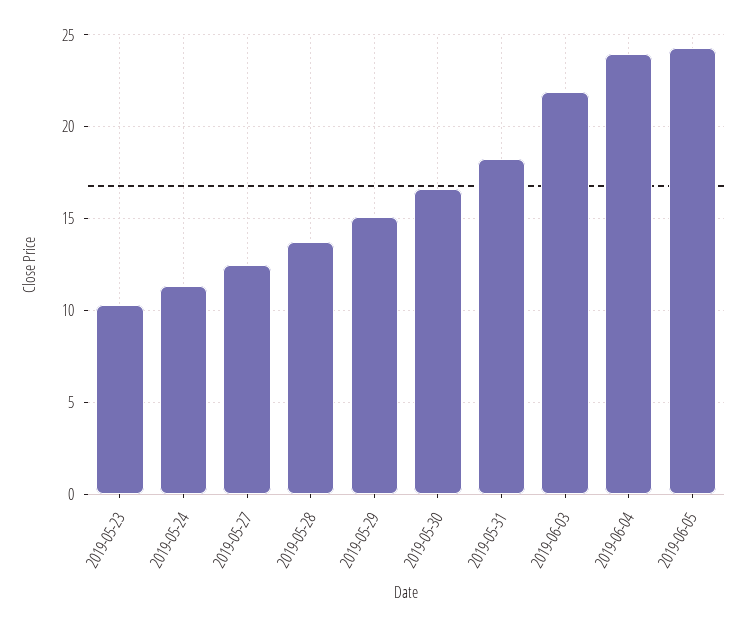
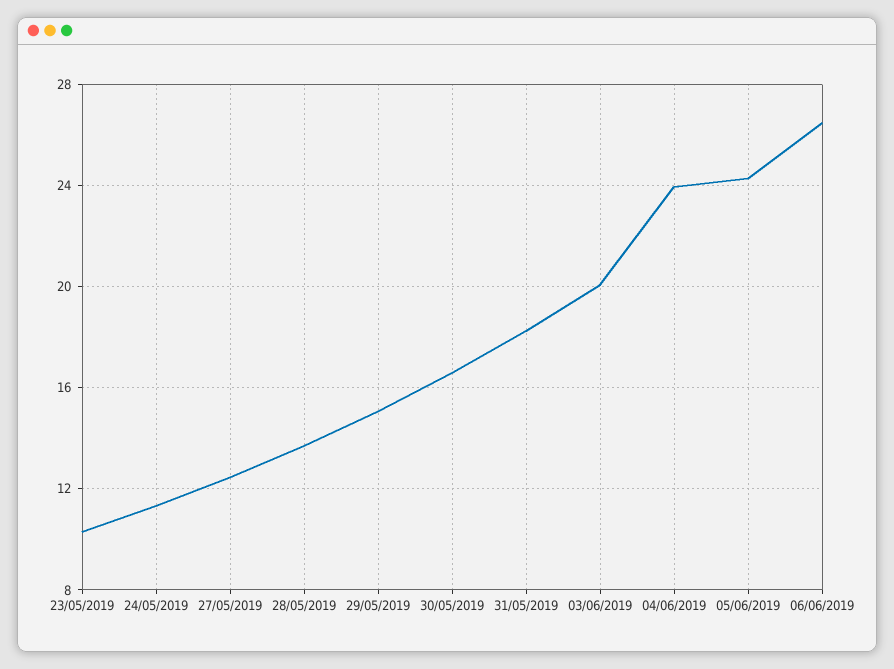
2019-06-03: 22 -> 20
06/06/2019: none -> 26.5

